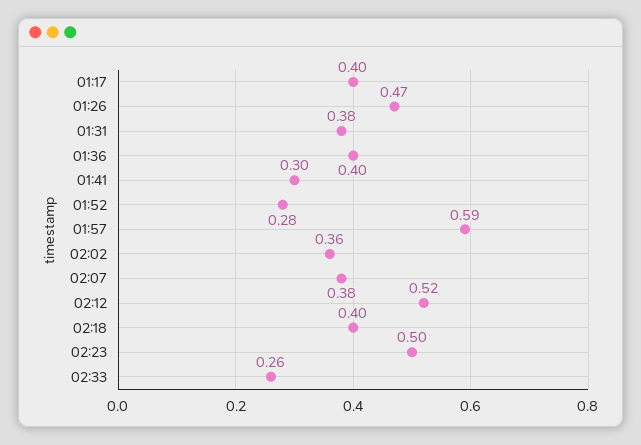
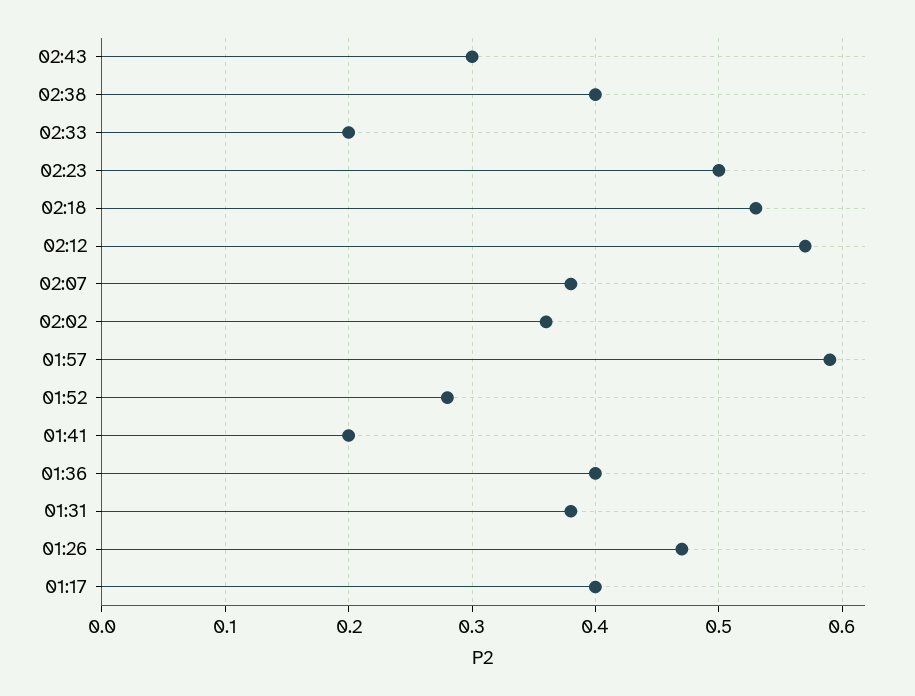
01:41: 0.3 -> 0.2
02:12: 0.52 -> 0.57
02:18: 0.4 -> 0.53
02:33: 0.26 -> 0.2
02:43: none -> 0.3
02:38: none -> 0.4

